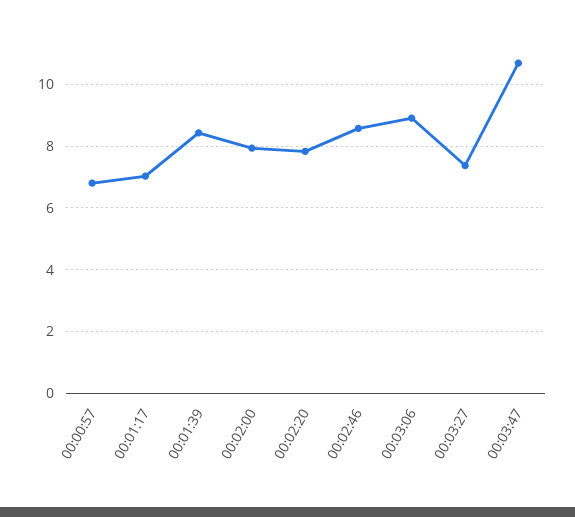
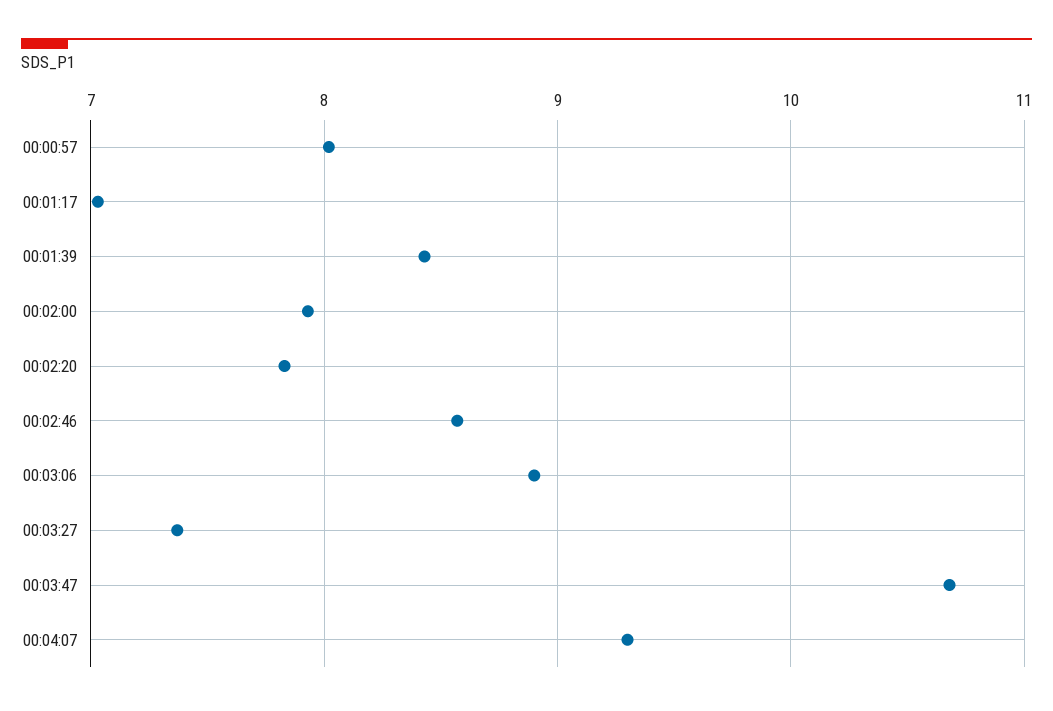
00:00:57: 6.8 -> 8
00:04:07: none -> 9.3

